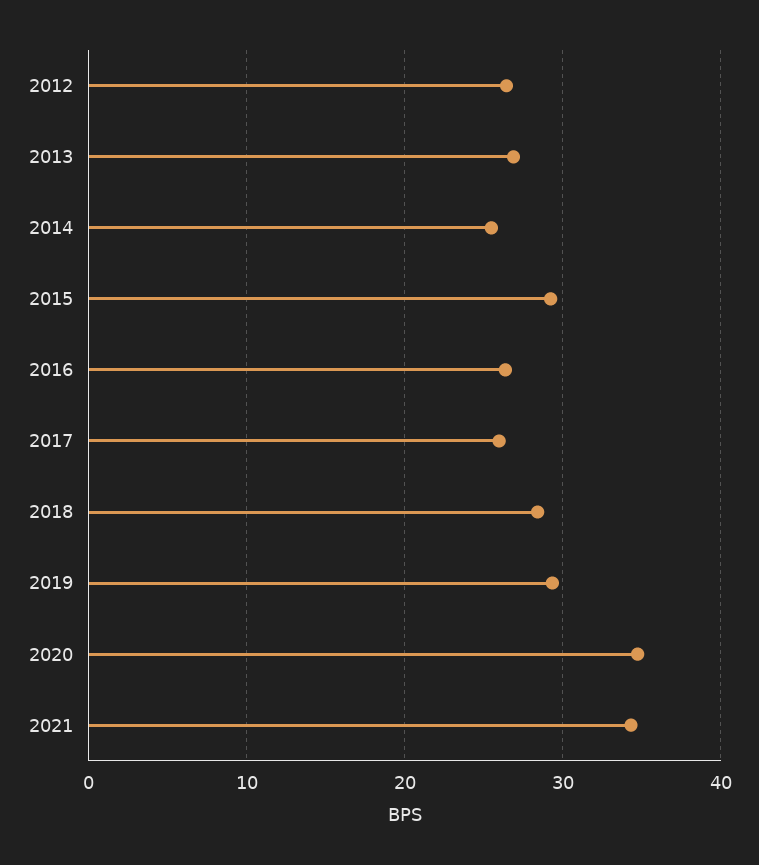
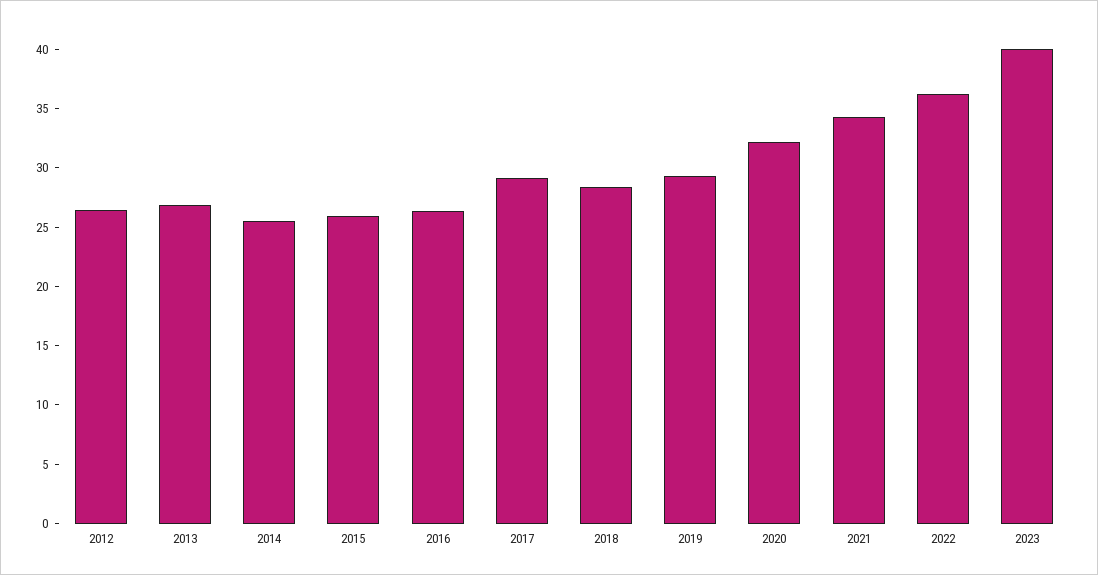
2015: 29 -> 26
2017: 26 -> 29
2020: 35 -> 32
2022: none -> 36
2023: none -> 40

